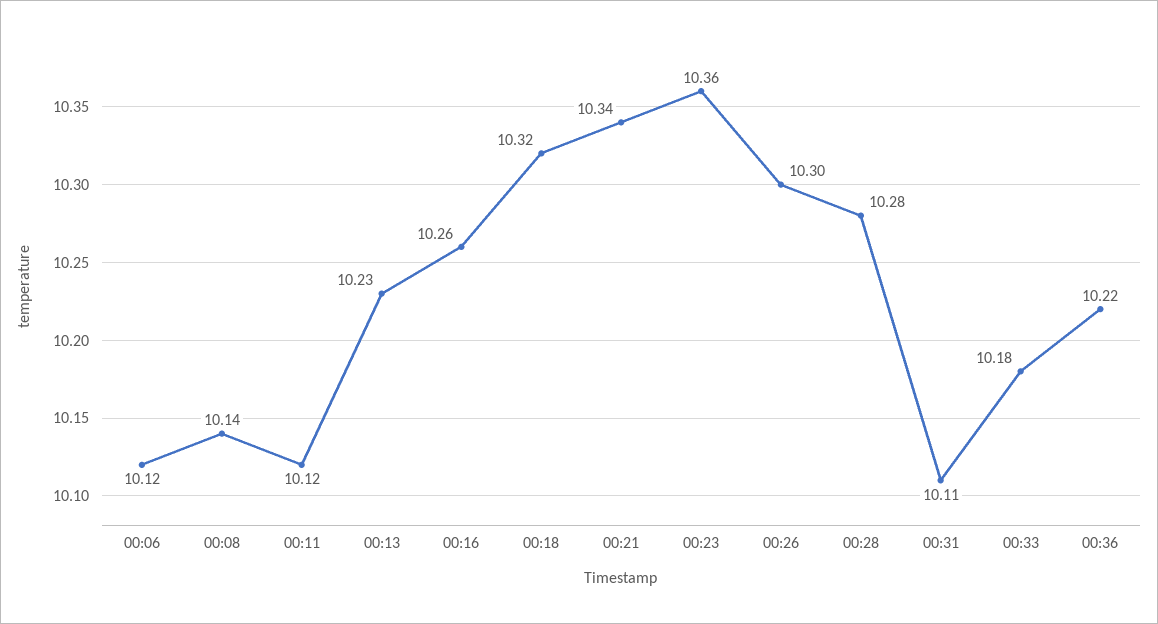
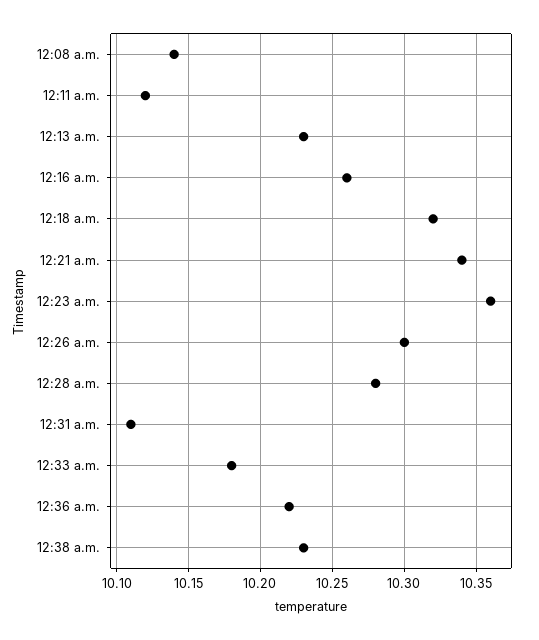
00:06: 10.12 -> none
12:38 a.m.: none -> 10.23

